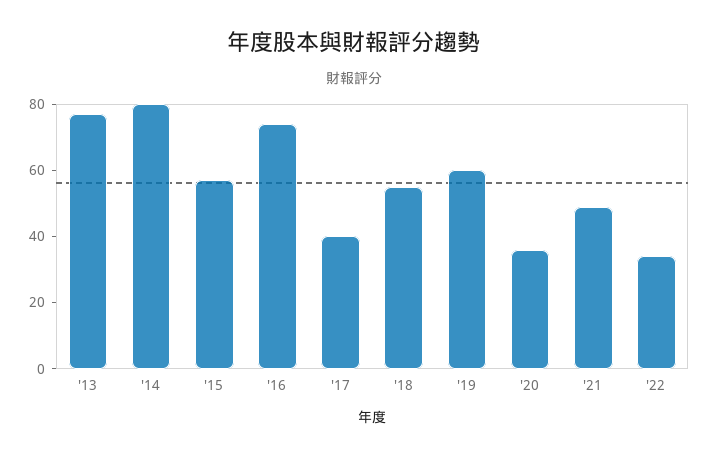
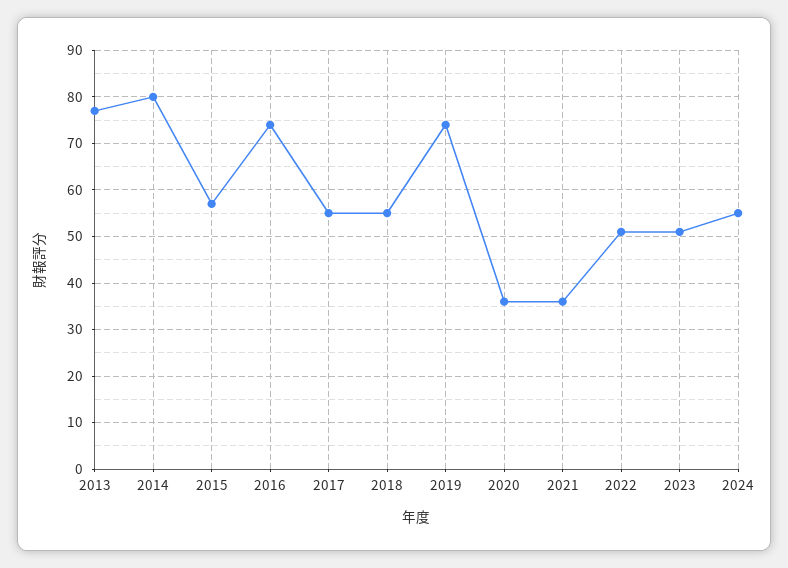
'17: 40 -> 55
'19: 60 -> 75
'21: 50 -> 35
'22: 35 -> 50
2023: none -> 50
2024: none -> 55

